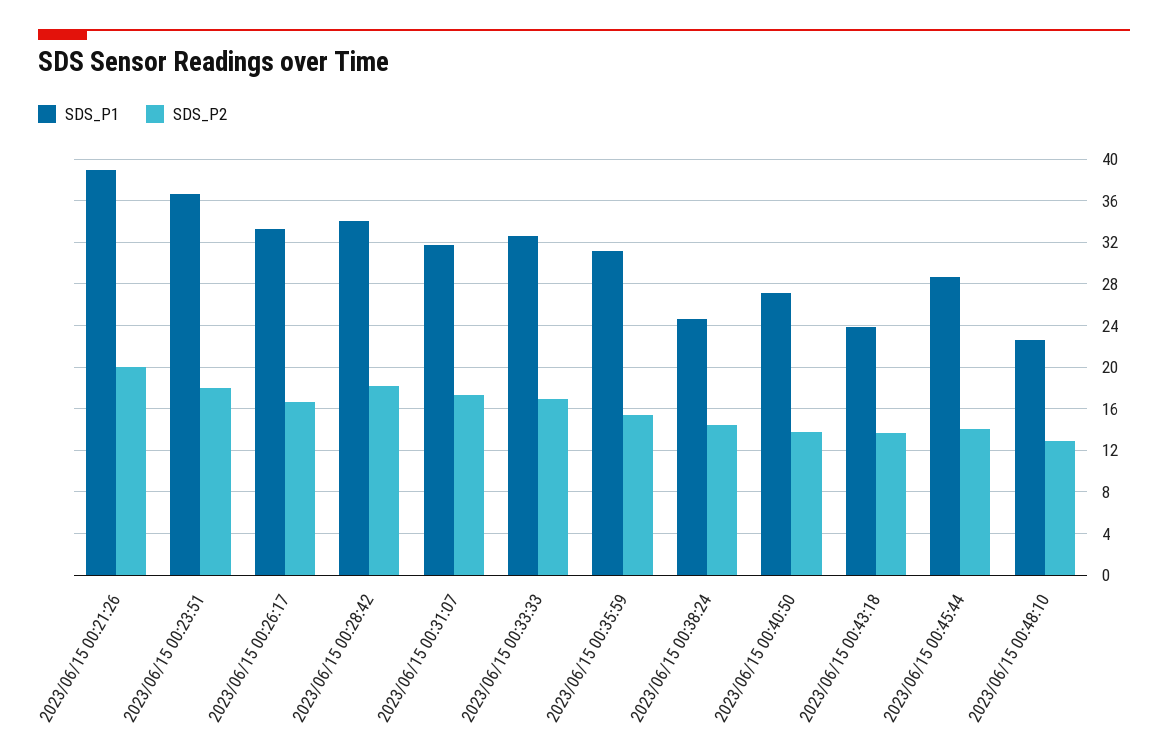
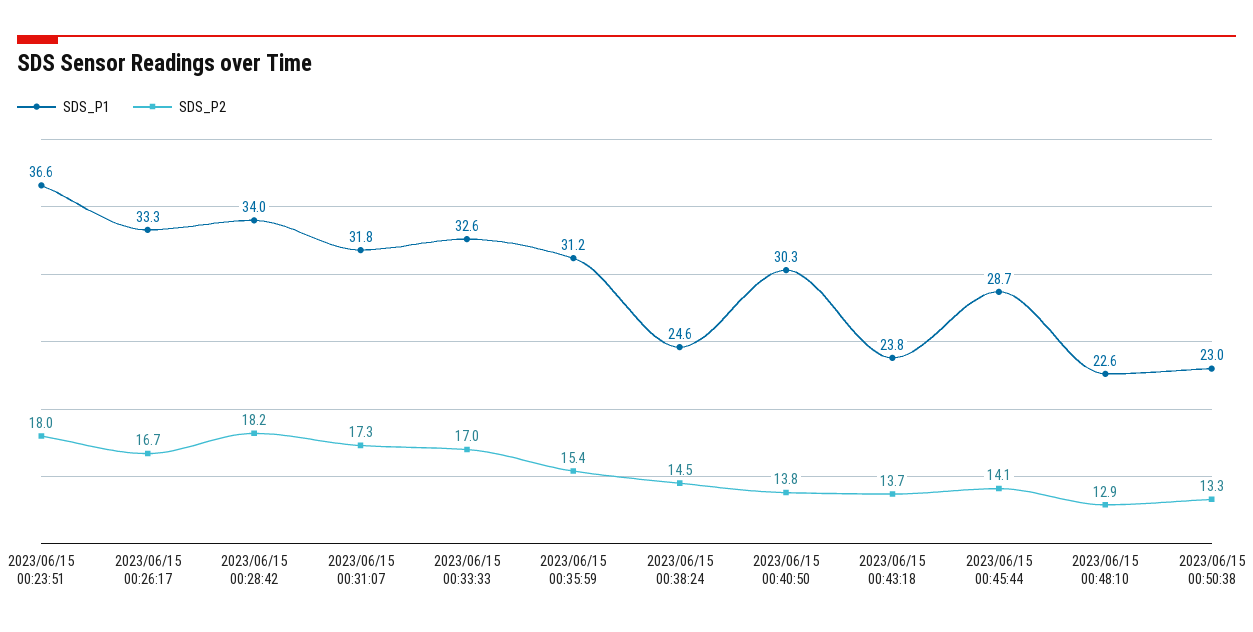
SDS_P1, 2023/06/15 00:21:26: 39 -> none
SDS_P2, 2023/06/15 00:21:26: 20 -> none
SDS_P1, 2023/06/15 00:40:50: 27 -> 30.3
SDS_P1, 2023/06/15 00:50:38: none -> 23
SDS_P2, 2023/06/15 00:50:38: none -> 13.3

